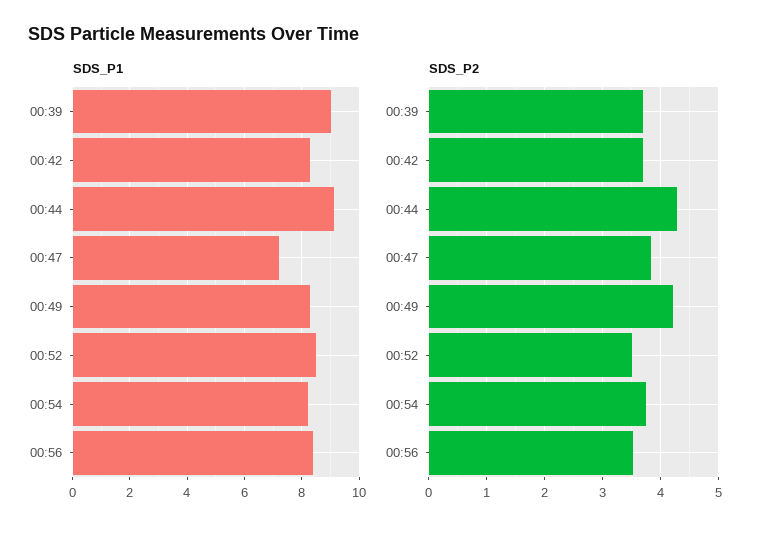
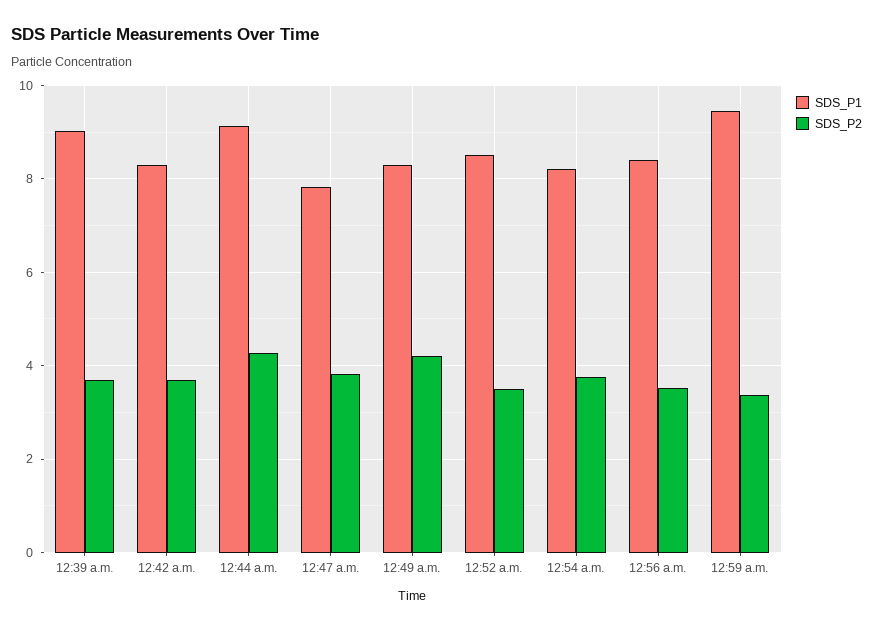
SDS_P1, 00:47: 7.25 -> 7.8
SDS_P1, 12:59 a.m.: none -> 9.4
SDS_P2, 12:59 a.m.: none -> 3.4

